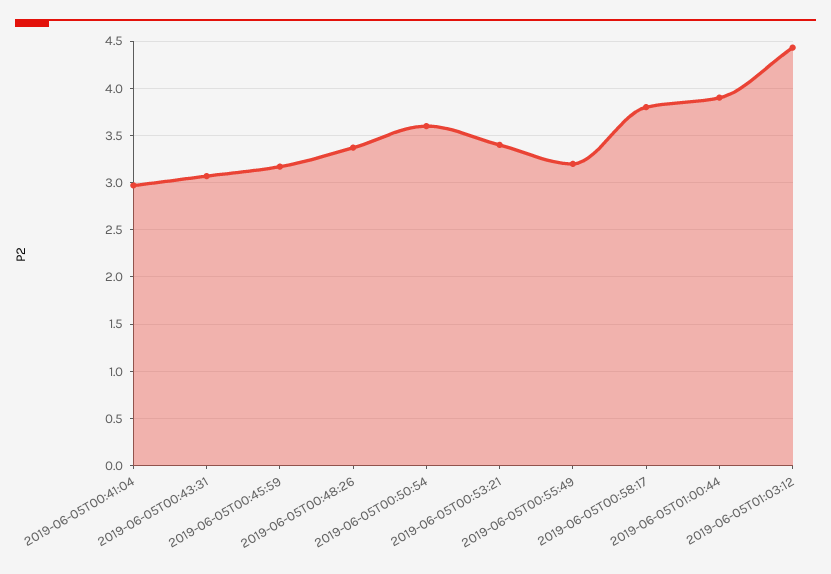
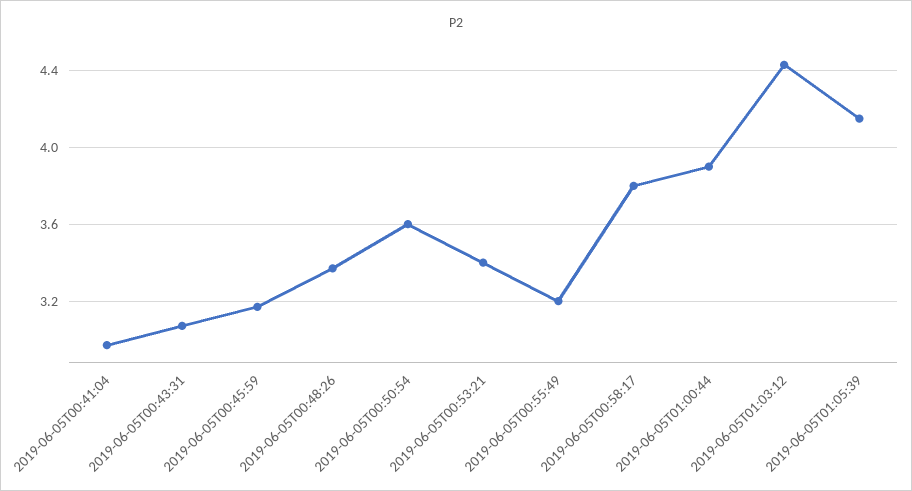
2019-06-05T01:05:39: none -> 4.15

